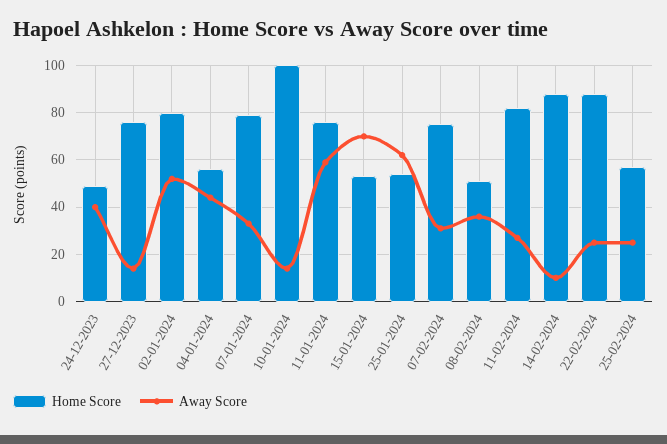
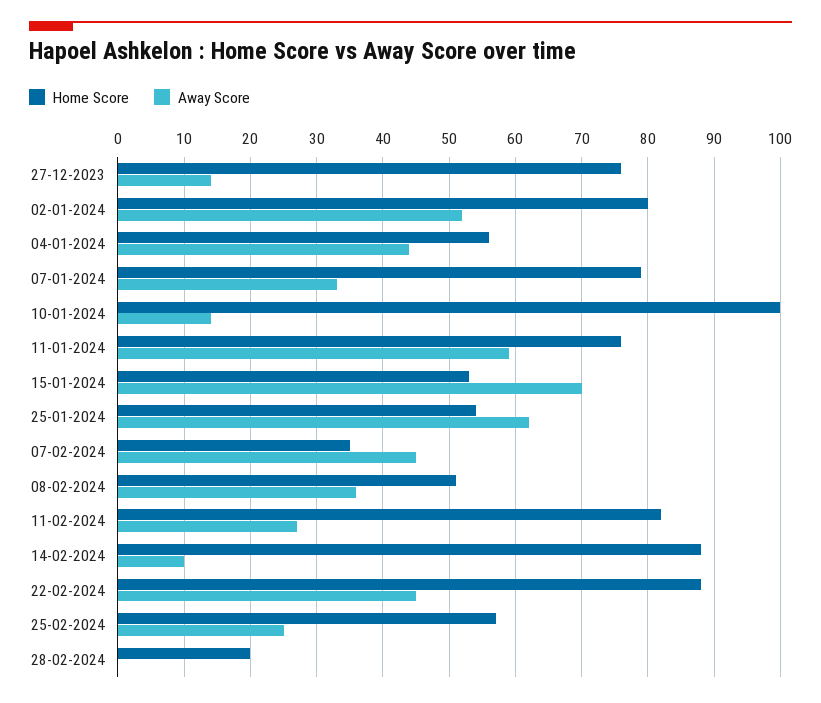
Home Score, 24-12-2023: 50 -> none
Away Score, 24-12-2023: 40 -> none
Home Score, 07-02-2024: 75 -> 35
Away Score, 07-02-2024: 30 -> 45
Away Score, 22-02-2024: 25 -> 45
Home Score, 28-02-2024: none -> 20
Away Score, 28-02-2024: none -> 0

